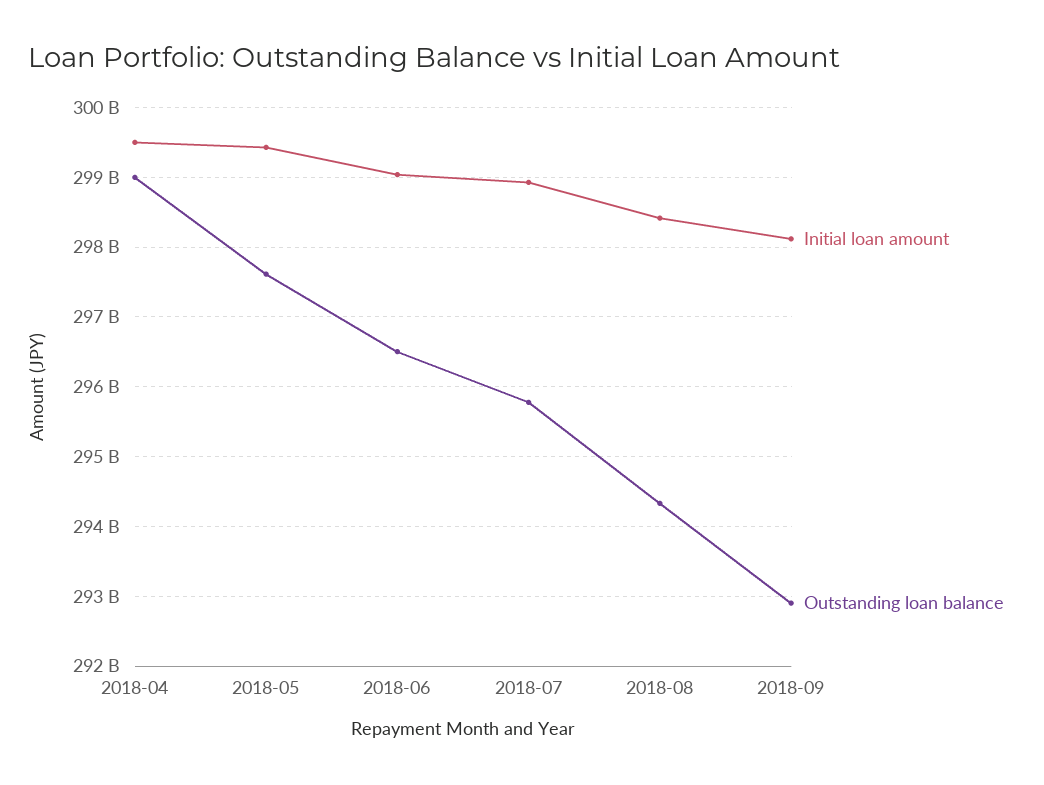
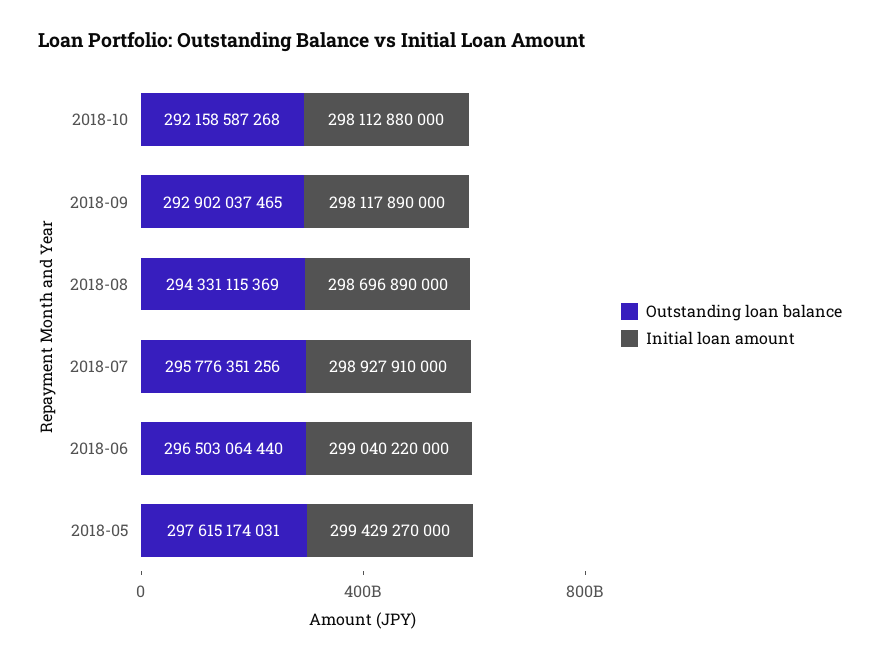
Initial loan amount, 2018-04: 299500000000 -> none
Outstanding loan balance, 2018-04: 299000000000 -> none
Initial loan amount, 2018-08: 298400000000 -> 298696890000
Outstanding loan balance, 2018-10: none -> 292158587268
Initial loan amount, 2018-10: none -> 298112880000

